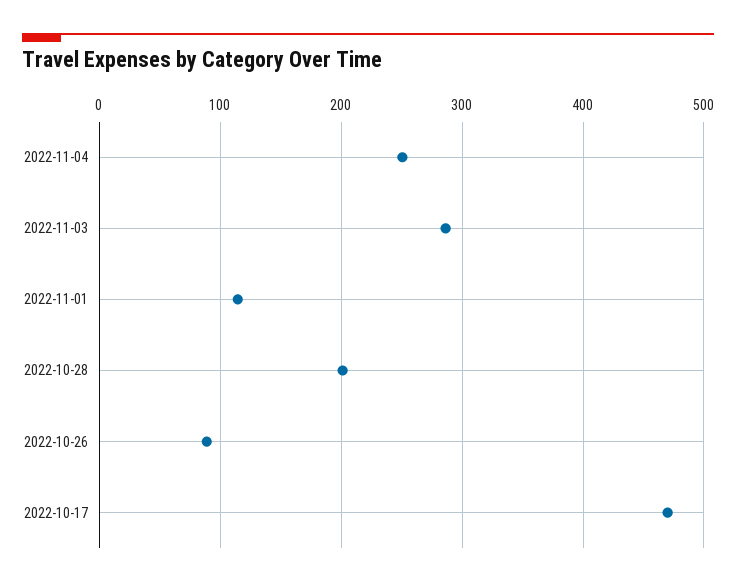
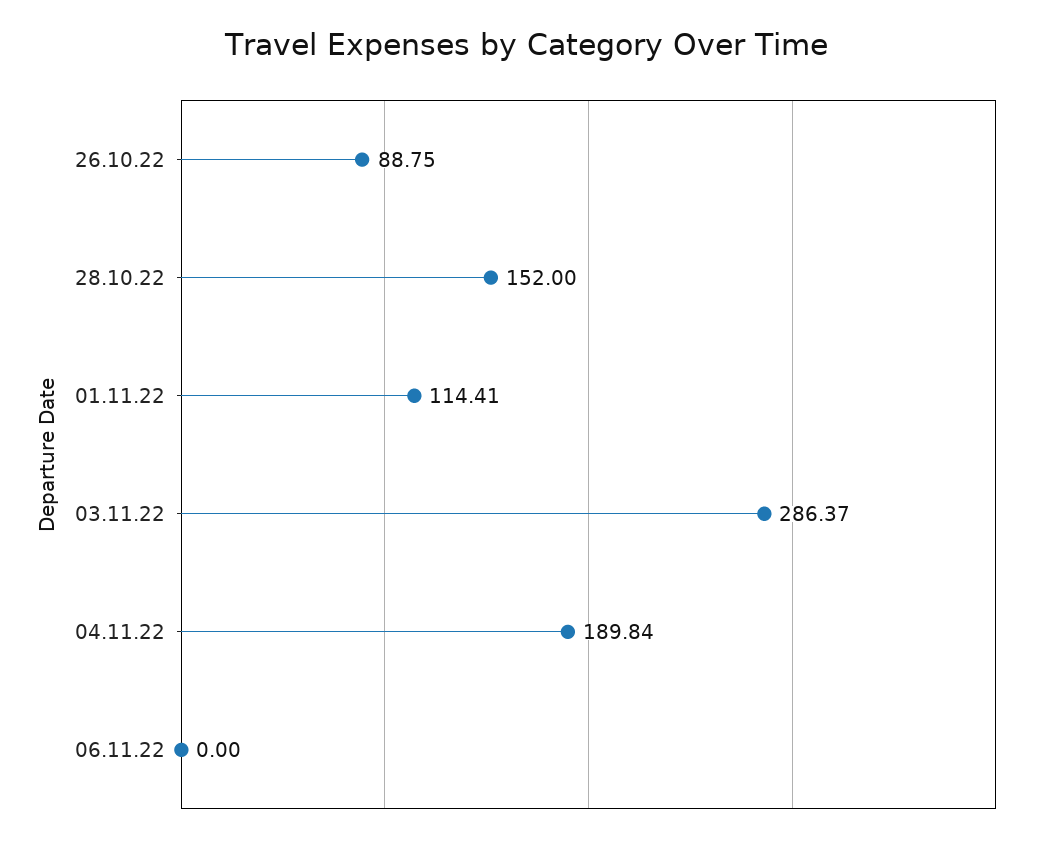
2022-11-04: 250 -> 189.84
2022-10-28: 200 -> 152
2022-10-17: 470 -> none
06.11.22: none -> 0

